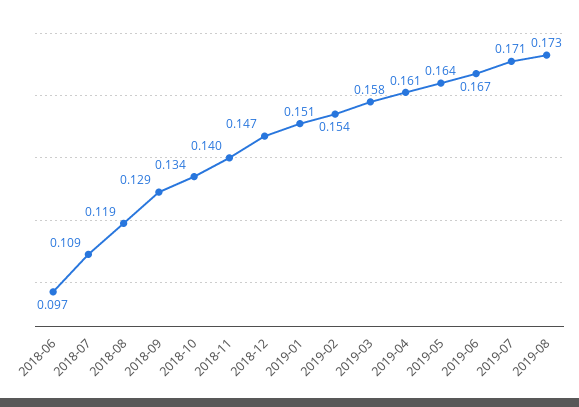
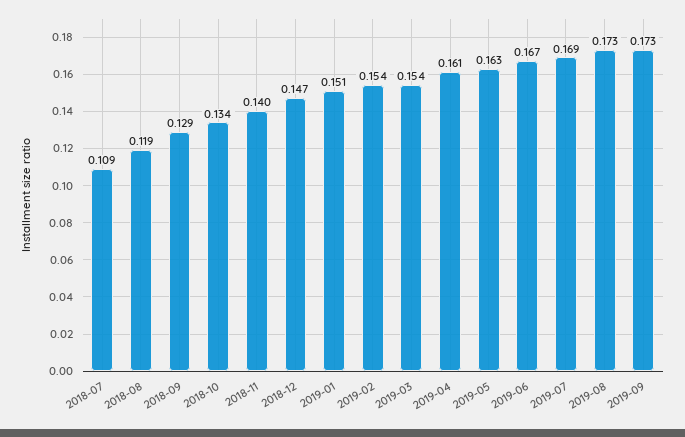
2018-06: 0.097 -> none
2019-03: 0.158 -> 0.154
2019-05: 0.164 -> 0.163
2019-07: 0.171 -> 0.169
2019-09: none -> 0.173

